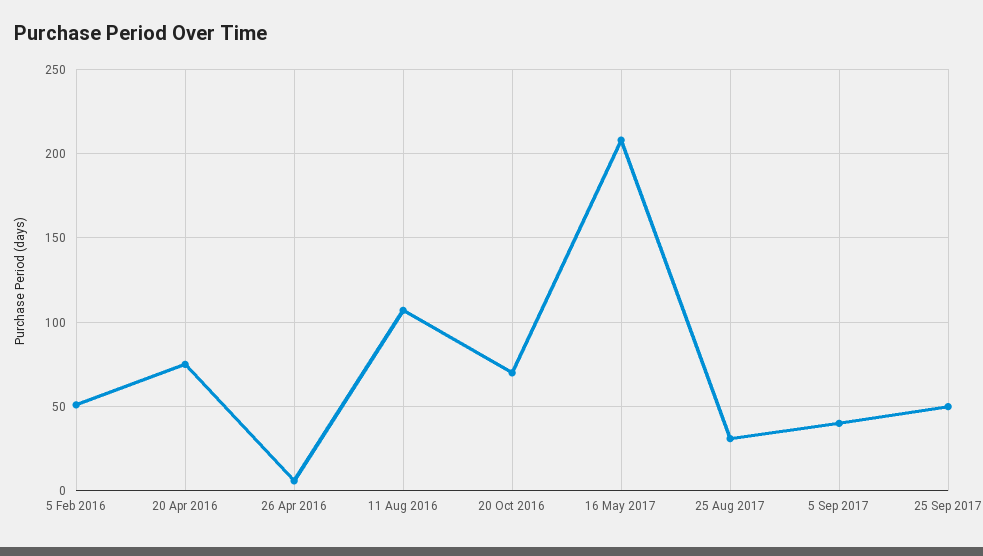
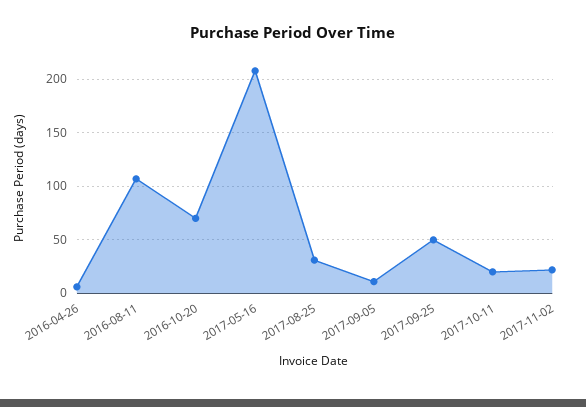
5 Feb 2016: 50 -> none
20 Apr 2016: 75 -> none
5 Sep 2017: 40 -> 10
2017-10-11: none -> 20
2017-11-02: none -> 20

